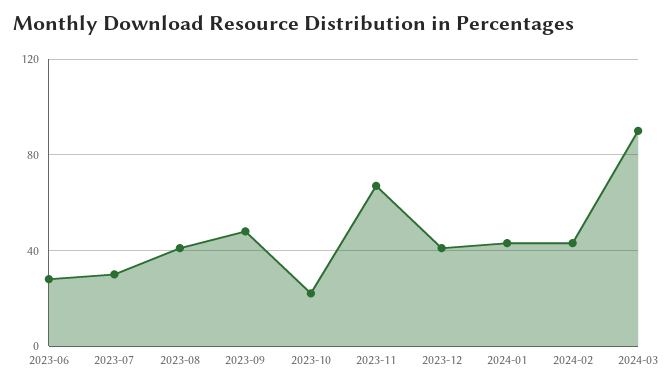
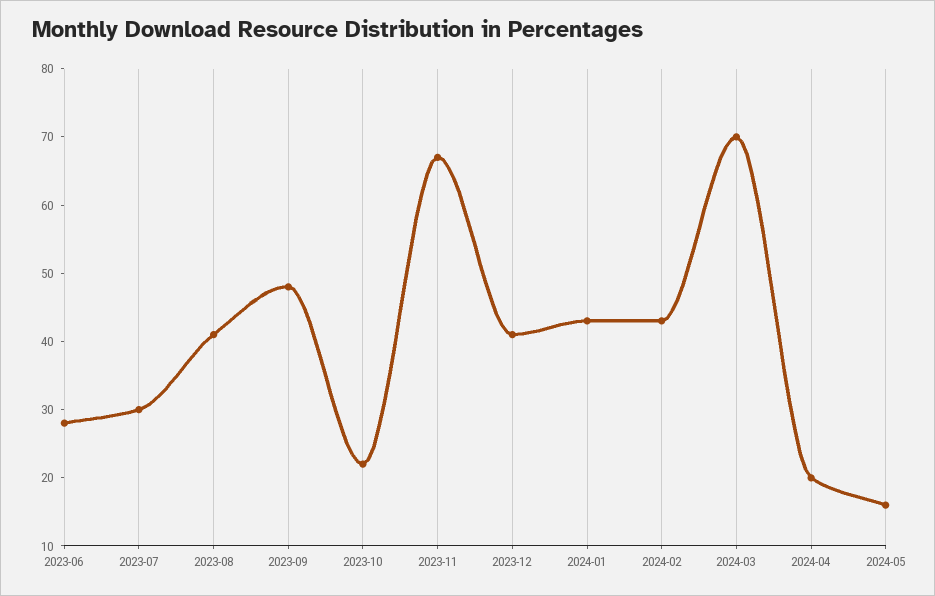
2024-03: 90 -> 70
2024-04: none -> 20
2024-05: none -> 15

